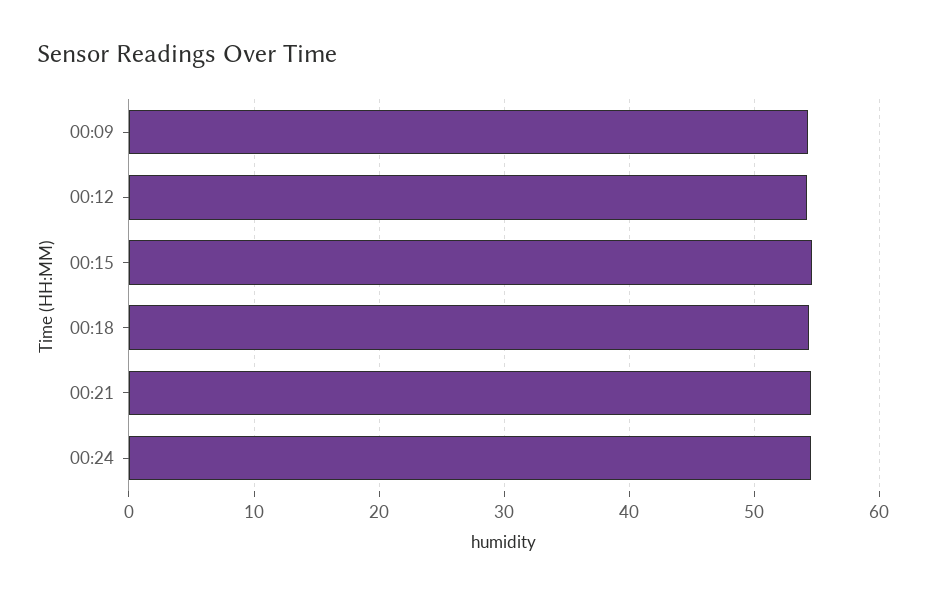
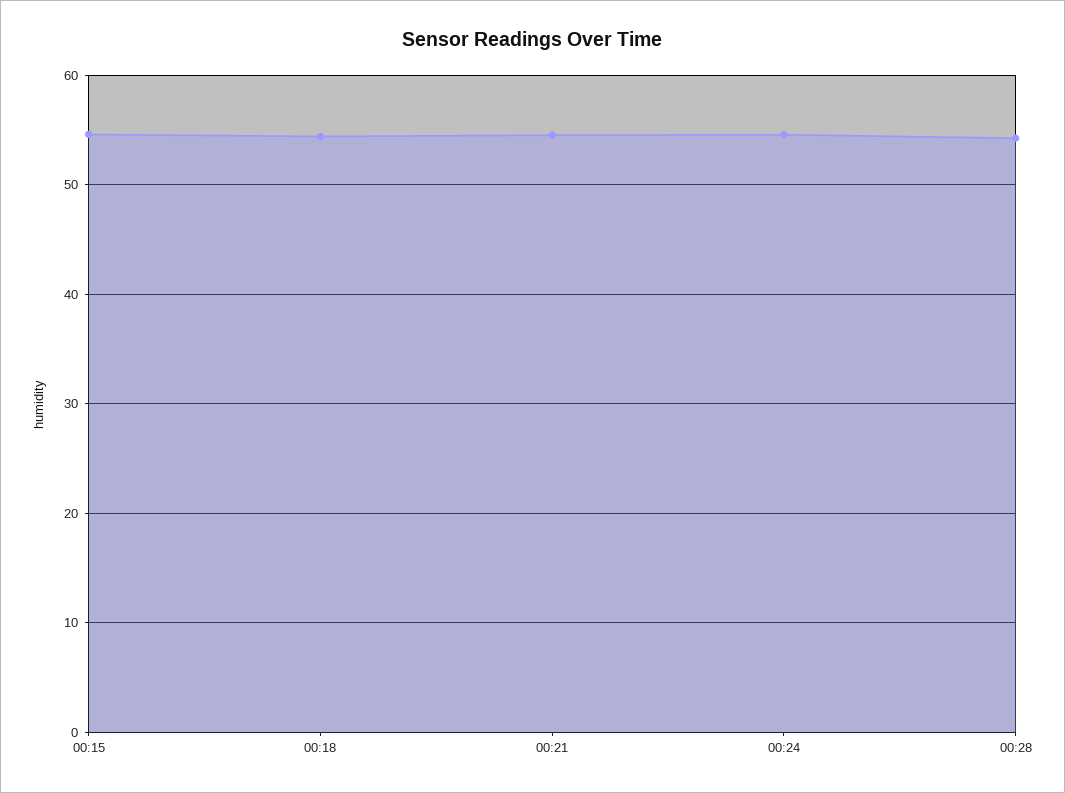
00:09: 54 -> none
00:12: 54 -> none
00:28: none -> 54

